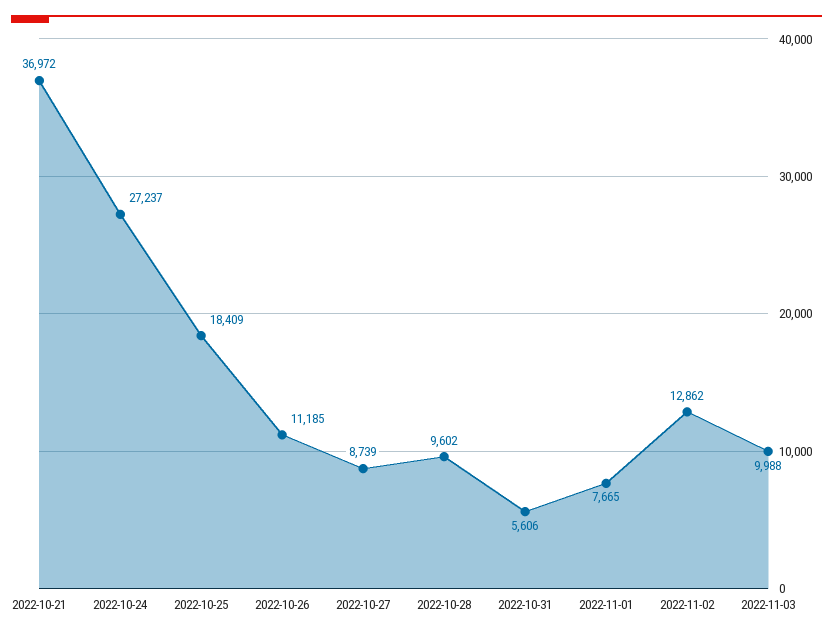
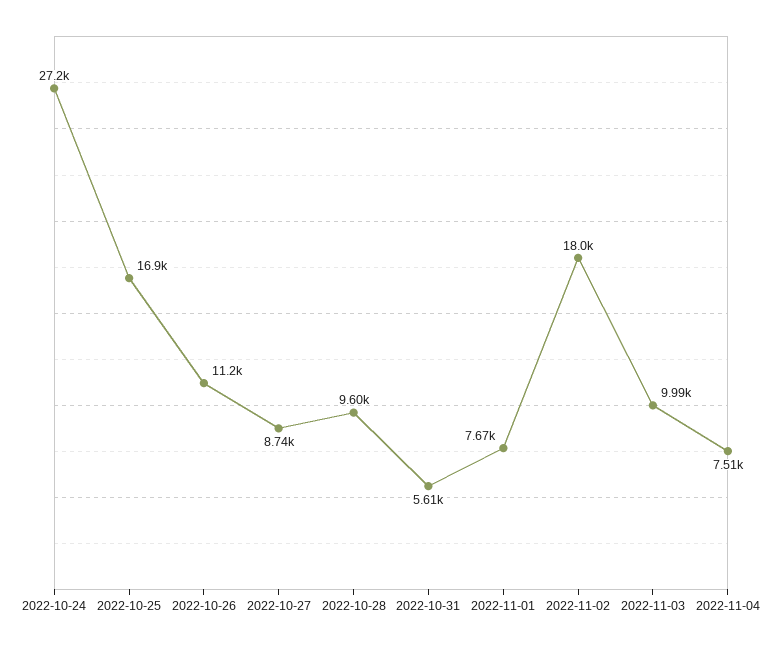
2022-10-21: 36972 -> none
2022-10-25: 18409 -> 16900
2022-11-02: 12862 -> 18000
2022-11-04: none -> 7510

